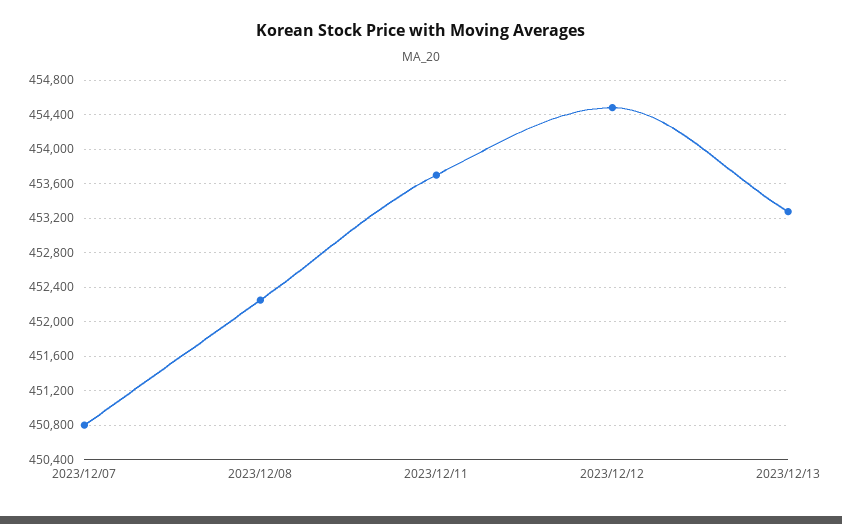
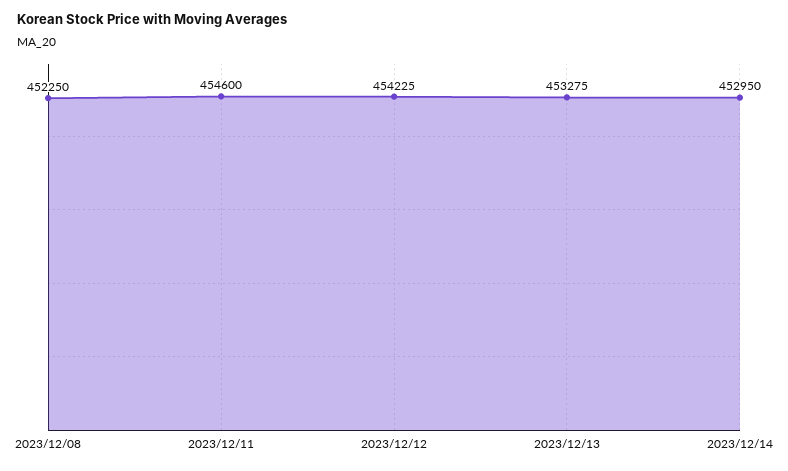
2023/12/07: 450800 -> none
2023/12/11: 453700 -> 454600
2023/12/12: 454500 -> 454225
2023/12/14: none -> 452950

